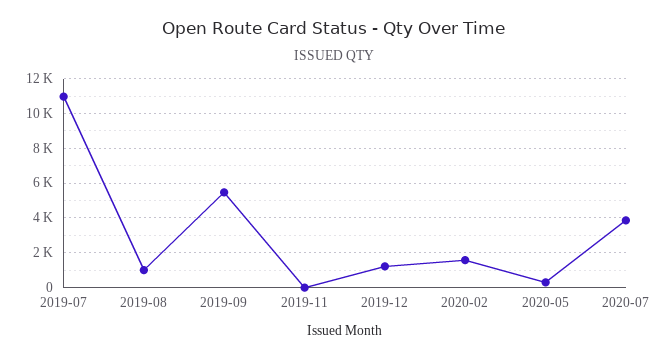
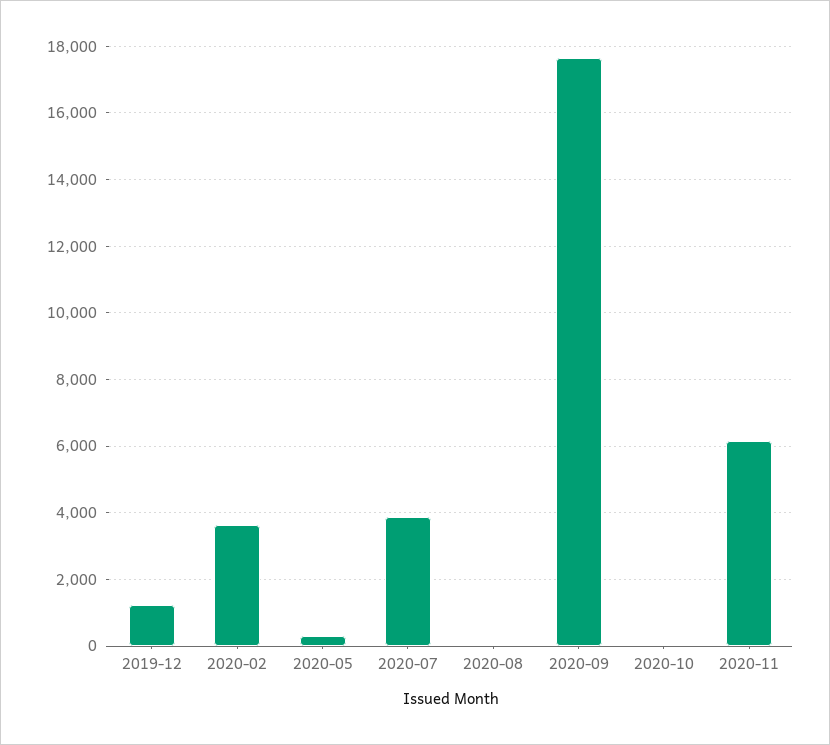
2019-07: 11000 -> none
2019-08: 1000 -> none
2019-09: 5500 -> none
2019-11: 0 -> none
2020-02: 1500 -> 3600
2020-08: none -> 0
2020-09: none -> 17600
2020-10: none -> 0
2020-11: none -> 6200

